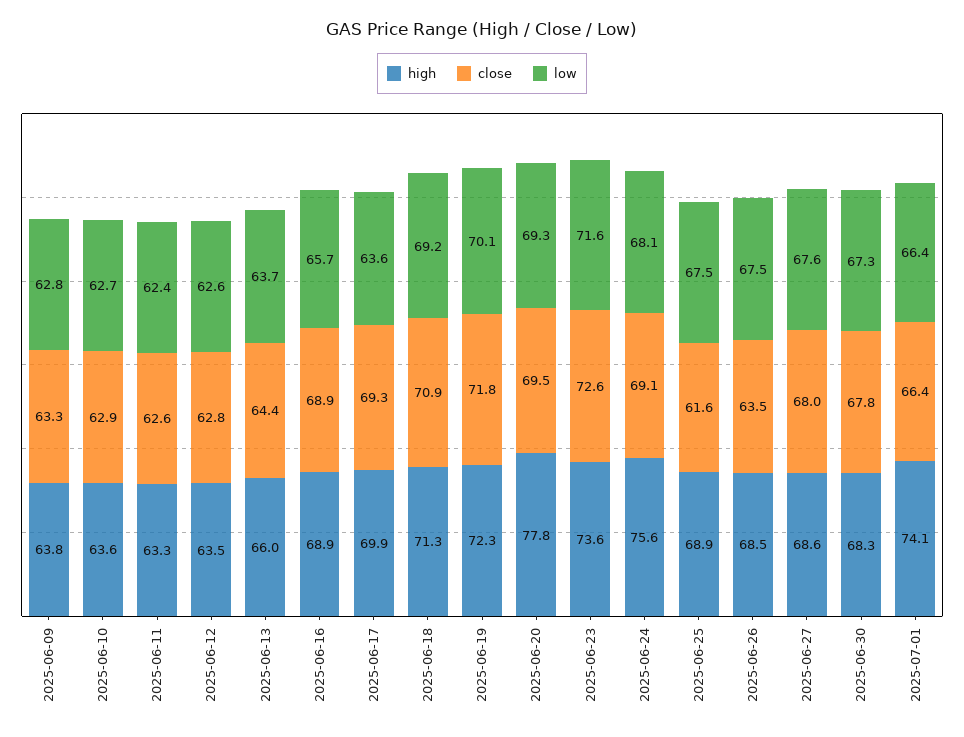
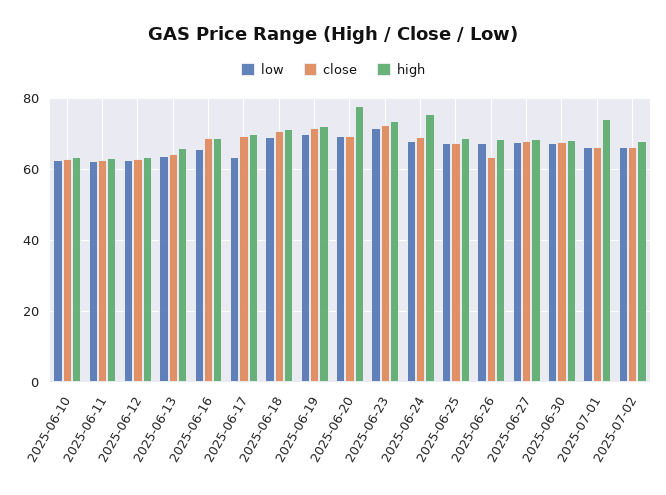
high, 2025-06-09: 63.8 -> none
close, 2025-06-09: 63.3 -> none
low, 2025-06-09: 62.8 -> none
close, 2025-06-25: 61.6 -> 68
low, 2025-07-02: none -> 66
close, 2025-07-02: none -> 66
high, 2025-07-02: none -> 68

